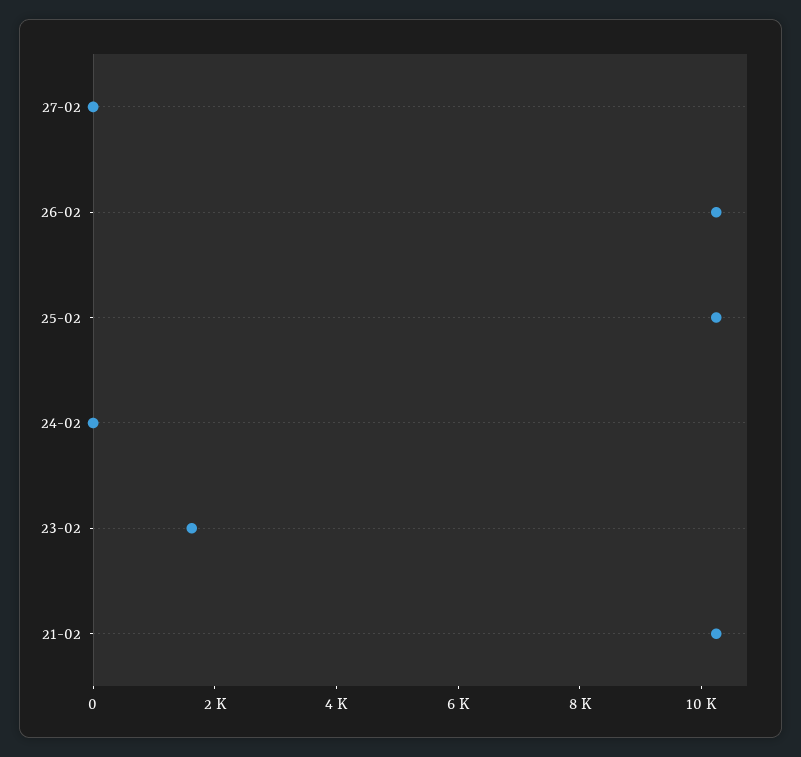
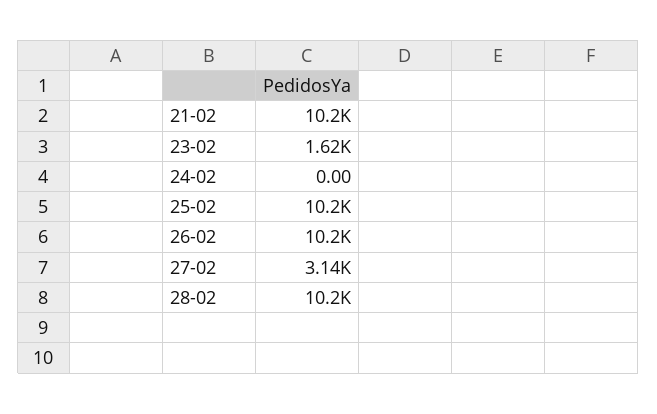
27-02: 0 -> 3140
28-02: none -> 10200

